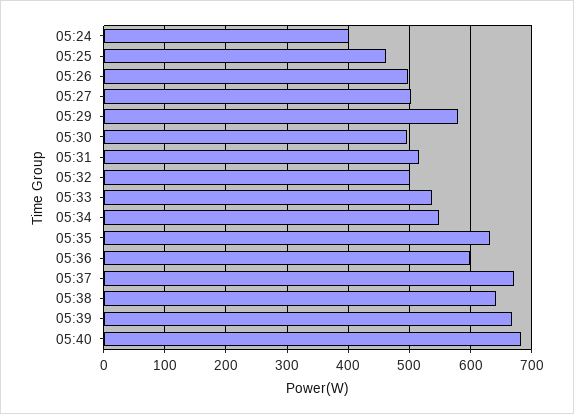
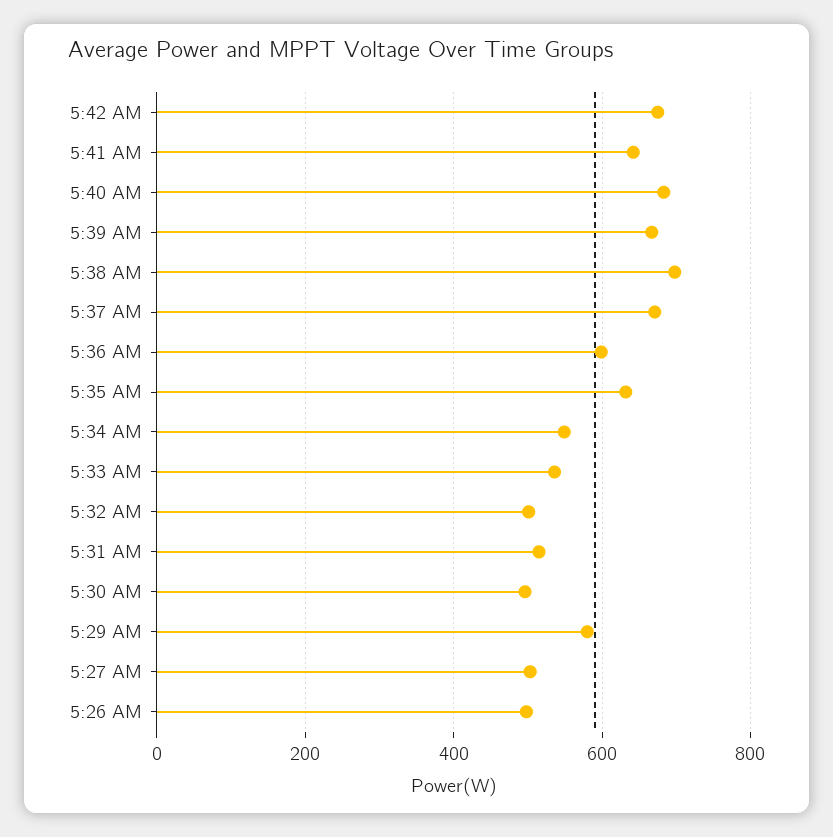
05:24: 400 -> none
05:25: 460 -> none
05:38: 640 -> 700
5:42 AM: none -> 680
5:41 AM: none -> 640

